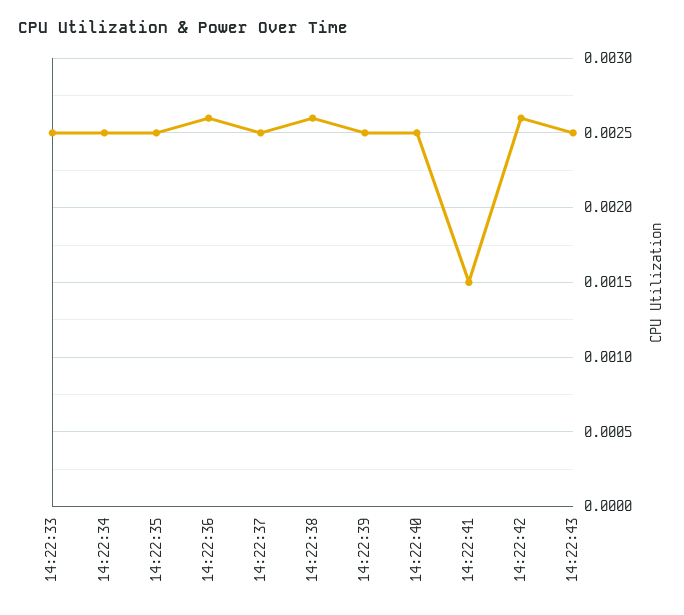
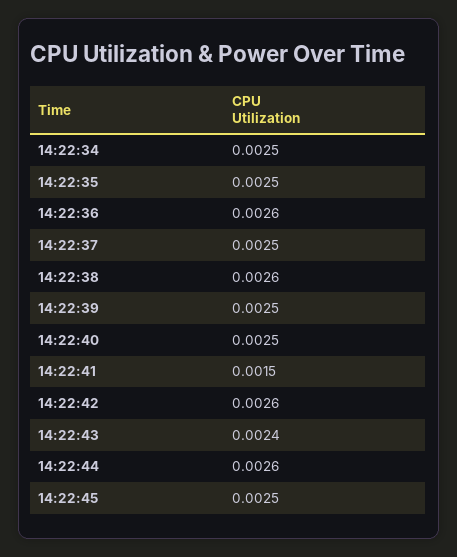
14:22:33: 0.0025 -> none
14:22:43: 0.0025 -> 0.0024
14:22:44: none -> 0.0026
14:22:45: none -> 0.0025

